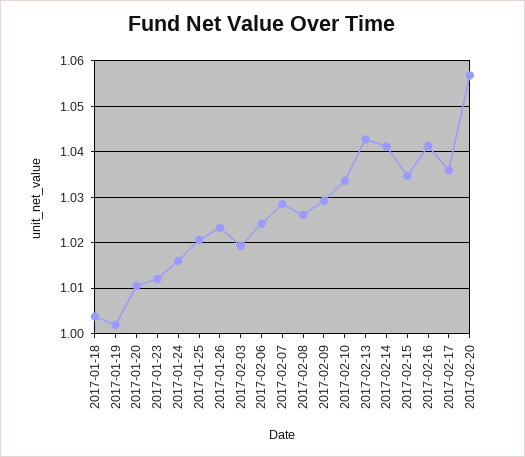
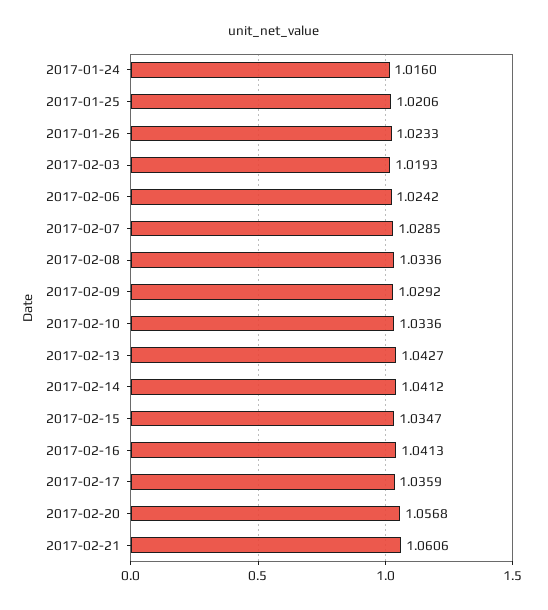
2017-01-18: 1.004 -> none
2017-01-19: 1.002 -> none
2017-01-20: 1.01 -> none
2017-01-23: 1.012 -> none
2017-02-08: 1.026 -> 1.0336
2017-02-21: none -> 1.0606

